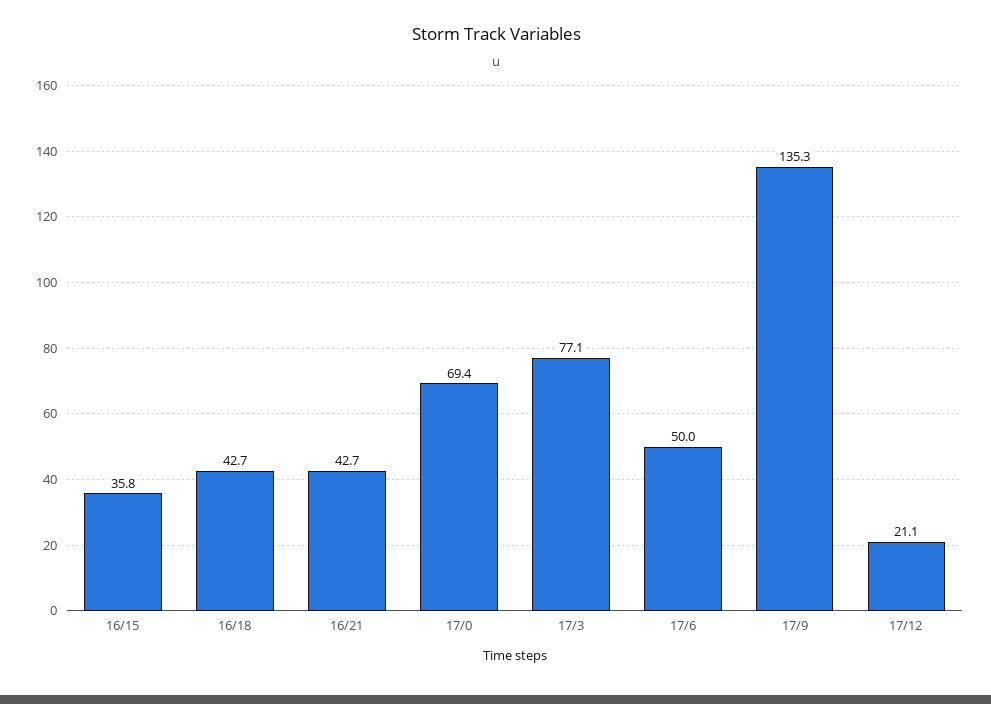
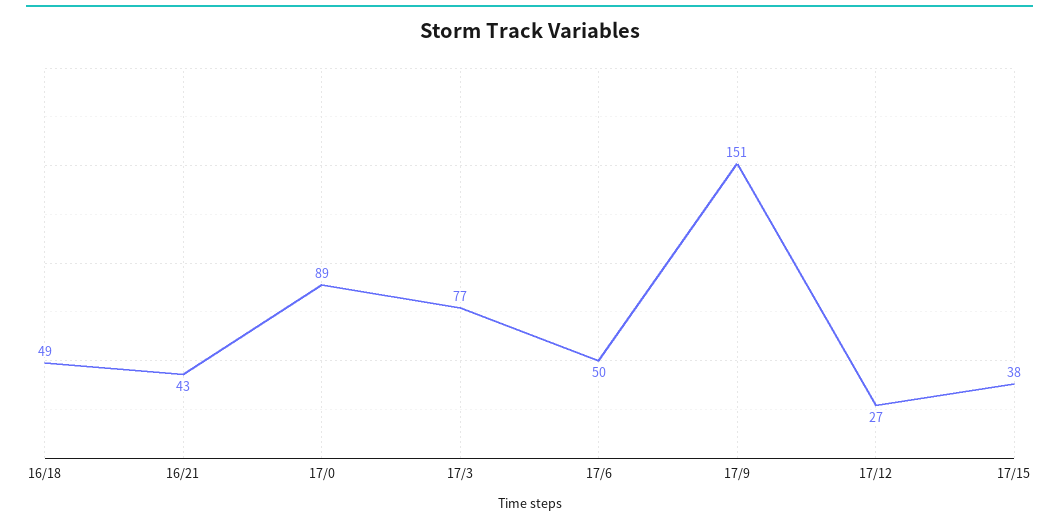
16/15: 35.8 -> none
16/18: 42.7 -> 49
17/0: 69.4 -> 89
17/9: 135.3 -> 151
17/12: 21.1 -> 27
17/15: none -> 38

